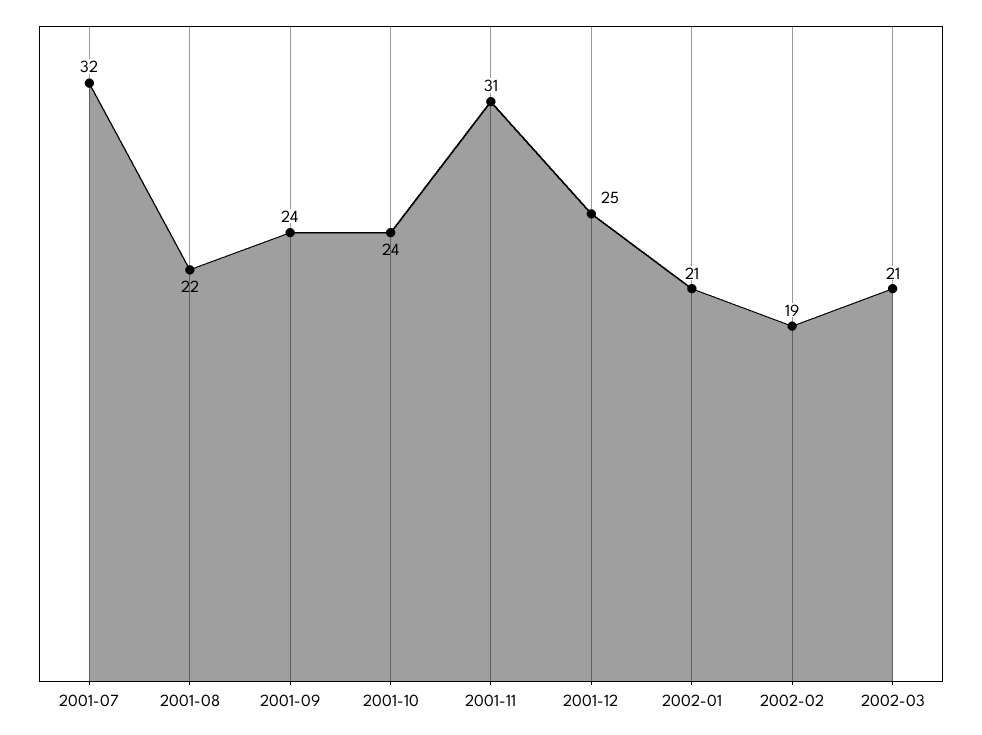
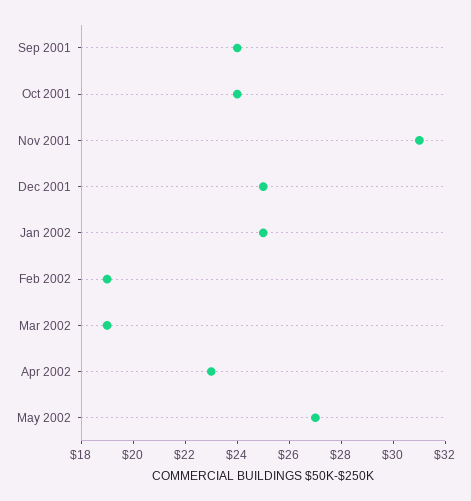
2001-07: 32 -> none
2001-08: 22 -> none
2002-01: 21 -> 25
2002-03: 21 -> 19
Apr 2002: none -> 23
May 2002: none -> 27

